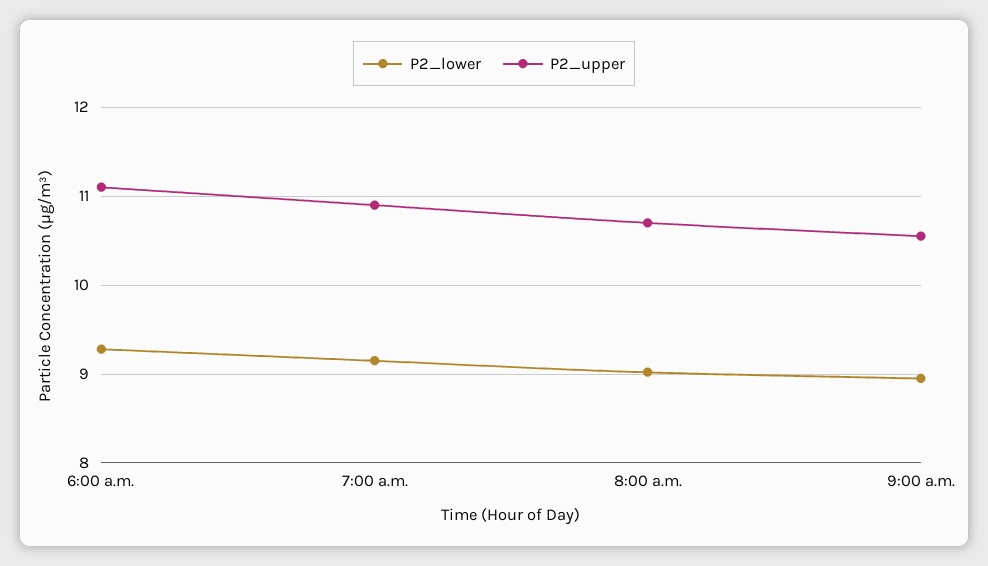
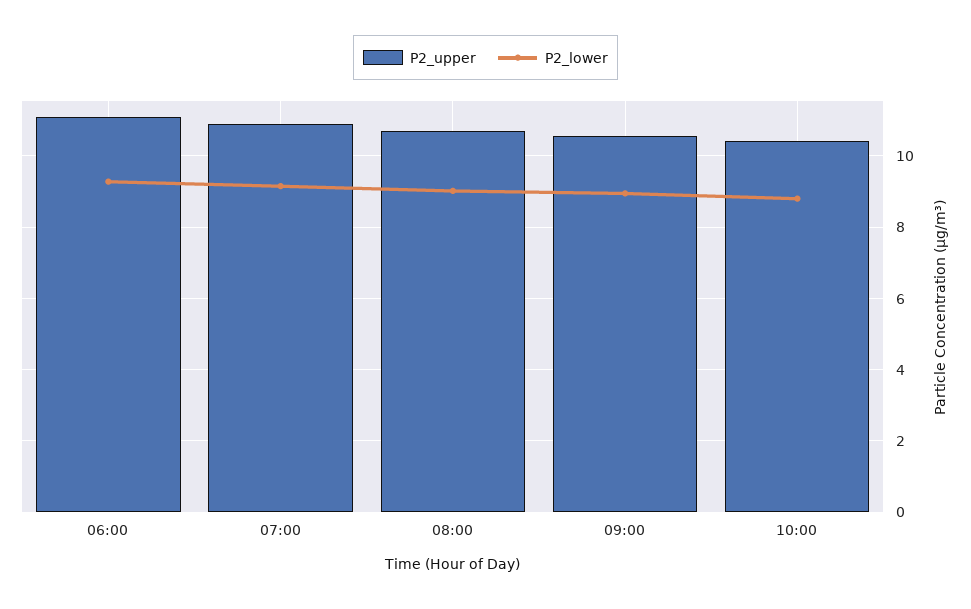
P2_upper, 10:00: none -> 10.4
P2_lower, 10:00: none -> 8.8

